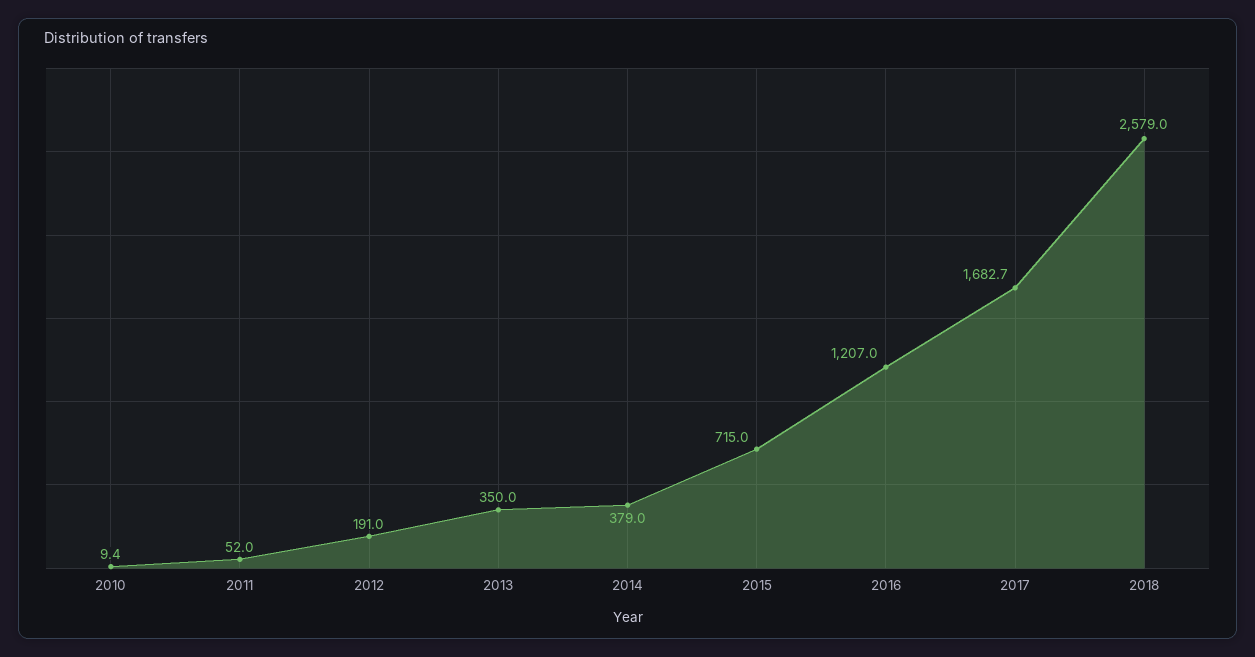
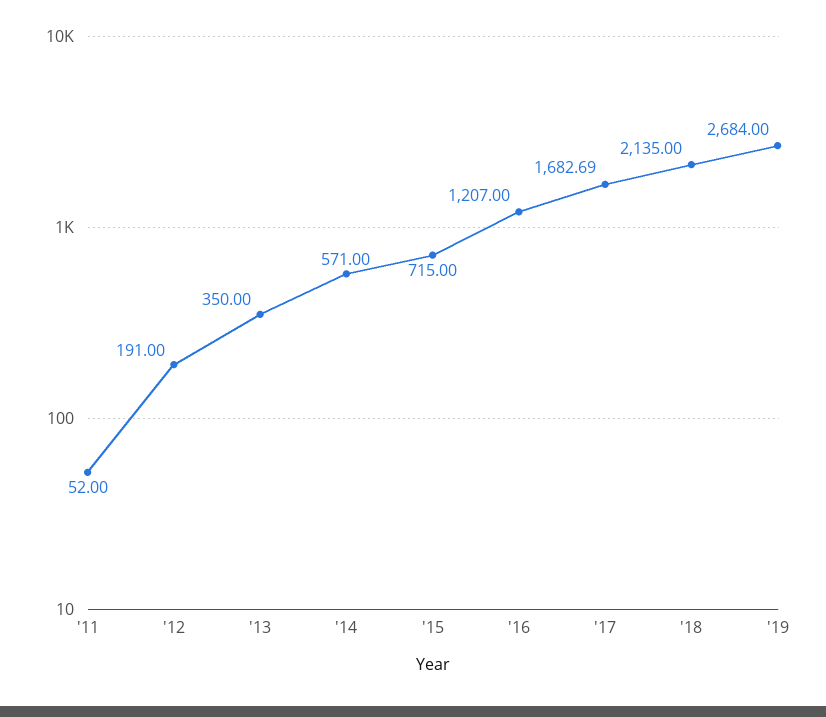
2010: 9.4 -> none
2014: 379 -> 571
2018: 2579 -> 2135
'19: none -> 2684

